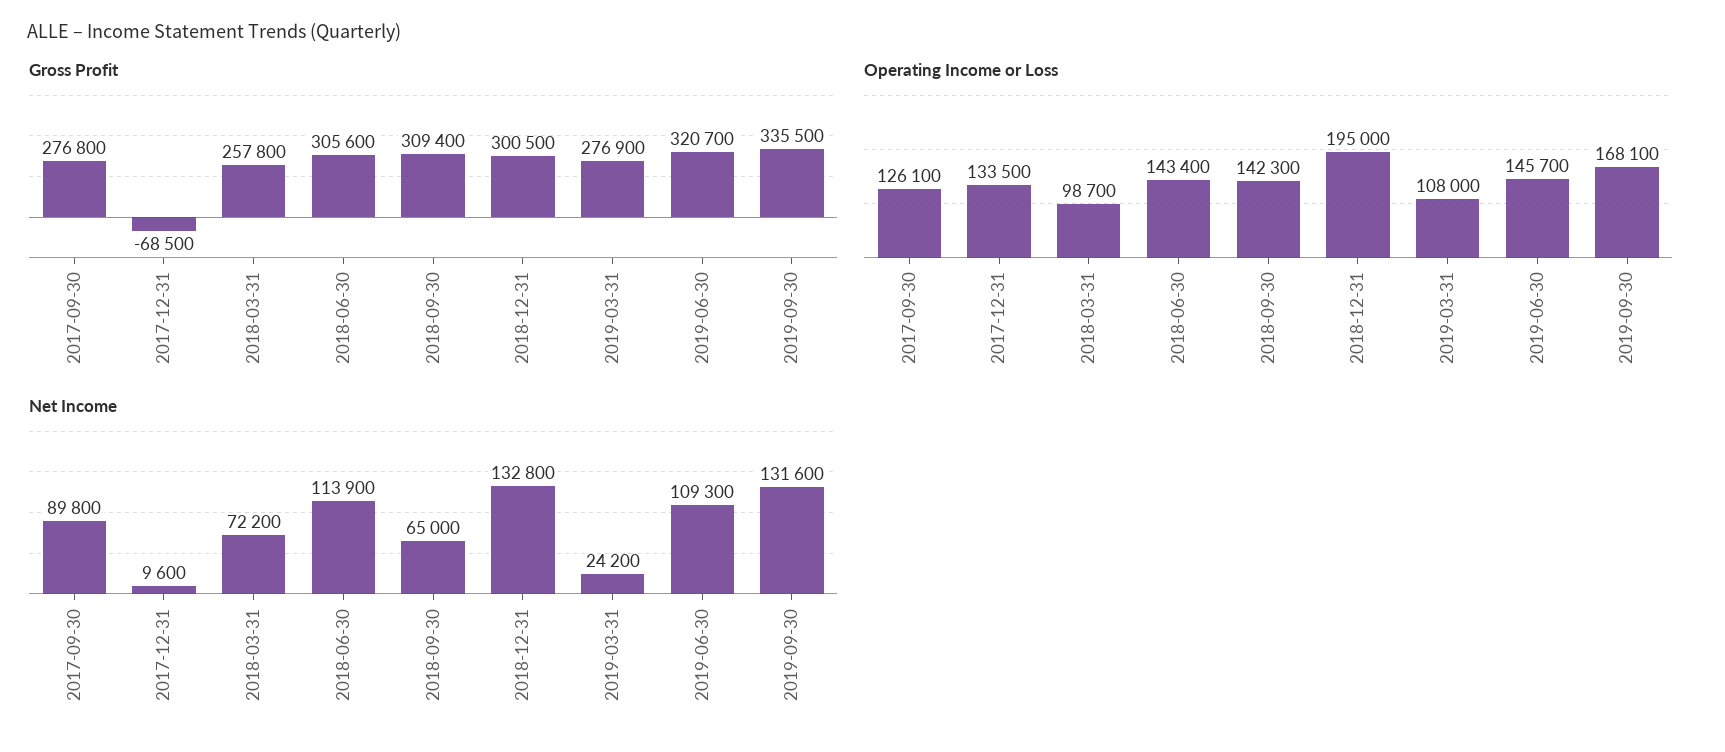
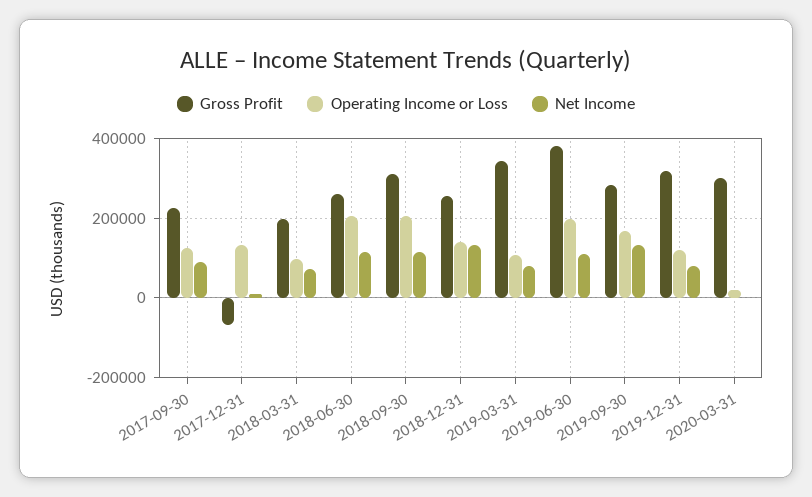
Gross Profit, 2017-09-30: 276800 -> 220000
Gross Profit, 2018-03-31: 257800 -> 200000
Gross Profit, 2018-06-30: 305600 -> 260000
Gross Profit, 2018-12-31: 300500 -> 260000
Gross Profit, 2019-03-31: 276900 -> 340000
Gross Profit, 2019-06-30: 320700 -> 380000
Gross Profit, 2019-09-30: 335500 -> 280000
Operating Income or Loss, 2018-06-30: 143400 -> 200000
Operating Income or Loss, 2018-09-30: 142300 -> 200000
Operating Income or Loss, 2018-12-31: 195000 -> 140000
Operating Income or Loss, 2019-06-30: 145700 -> 200000
Net Income, 2018-09-30: 65000 -> 120000
Net Income, 2019-03-31: 24200 -> 80000
Gross Profit, 2019-12-31: none -> 320000
Operating Income or Loss, 2019-12-31: none -> 120000
Net Income, 2019-12-31: none -> 80000
Gross Profit, 2020-03-31: none -> 300000
Operating Income or Loss, 2020-03-31: none -> 20000
Net Income, 2020-03-31: none -> 0

